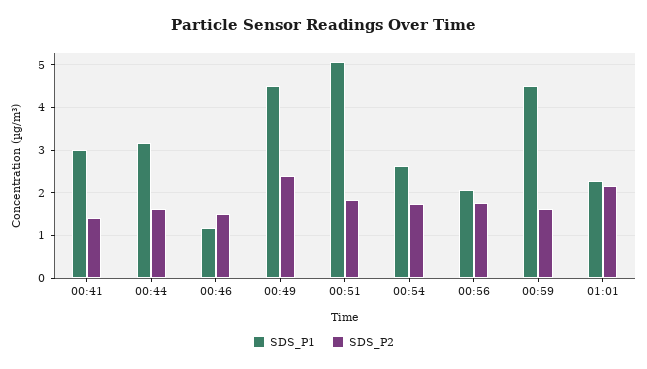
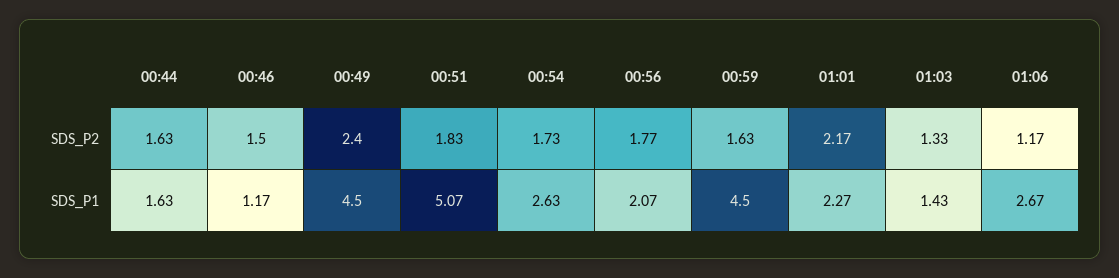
SDS_P1, 00:41: 3 -> none
SDS_P2, 00:41: 1.4 -> none
SDS_P1, 00:44: 3.2 -> 1.63
SDS_P2, 01:03: none -> 1.33
SDS_P2, 01:06: none -> 1.17
SDS_P1, 01:03: none -> 1.43
SDS_P1, 01:06: none -> 2.67

